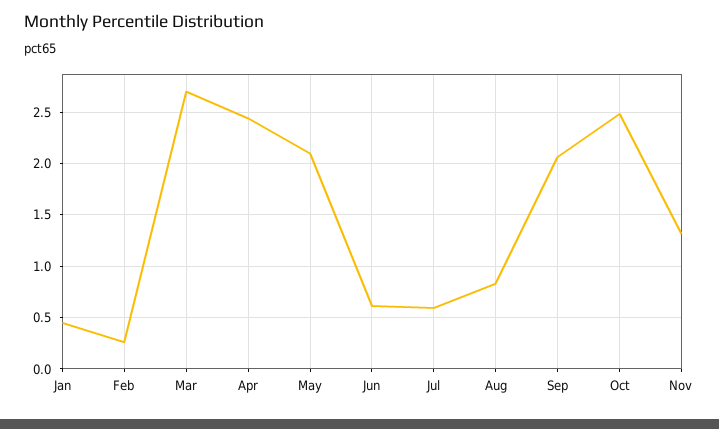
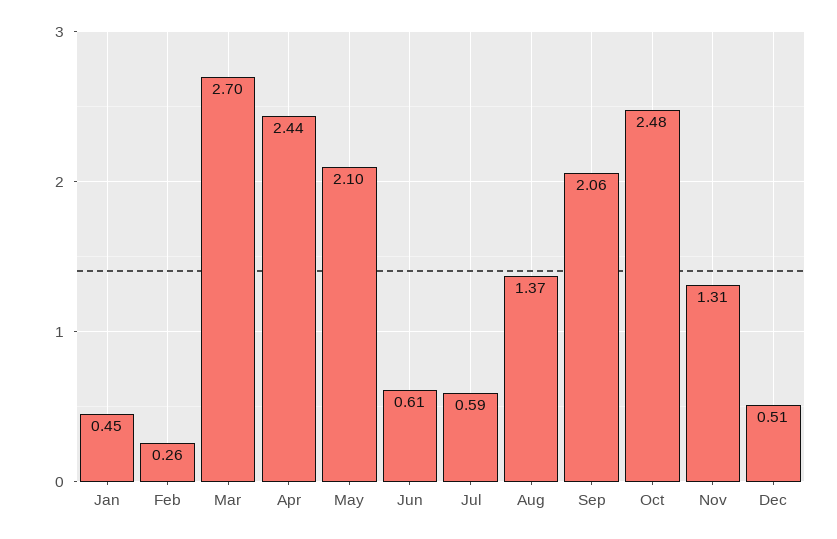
Aug: 0.8 -> 1.37
Dec: none -> 0.51

